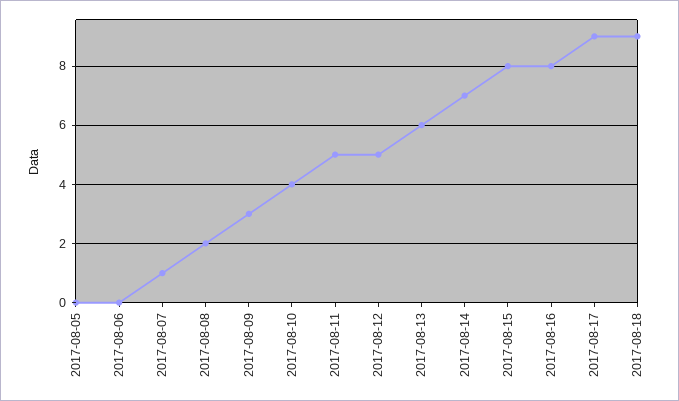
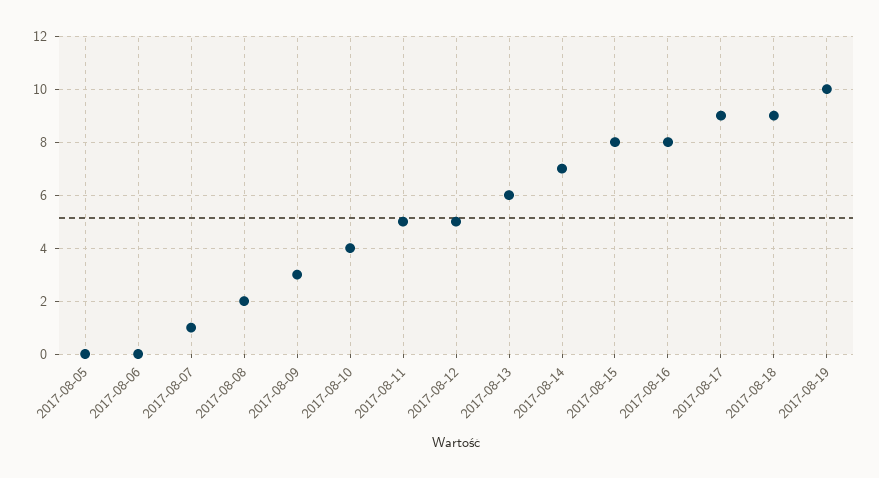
2017-08-19: none -> 10

